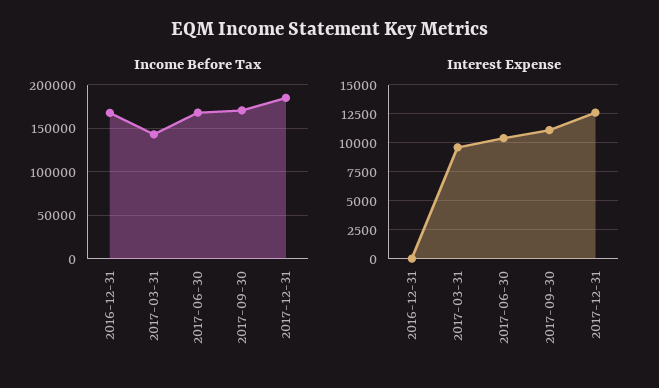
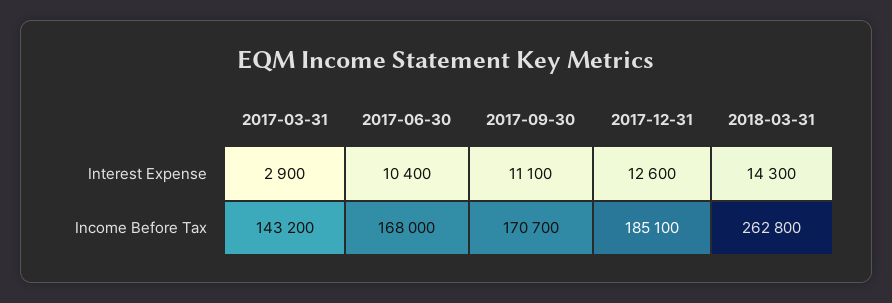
Income Before Tax, 2016-12-31: 170000 -> none
Interest Expense, 2016-12-31: 0 -> none
Interest Expense, 2017-03-31: 10000 -> 2900
Interest Expense, 2018-03-31: none -> 14300
Income Before Tax, 2018-03-31: none -> 262800

